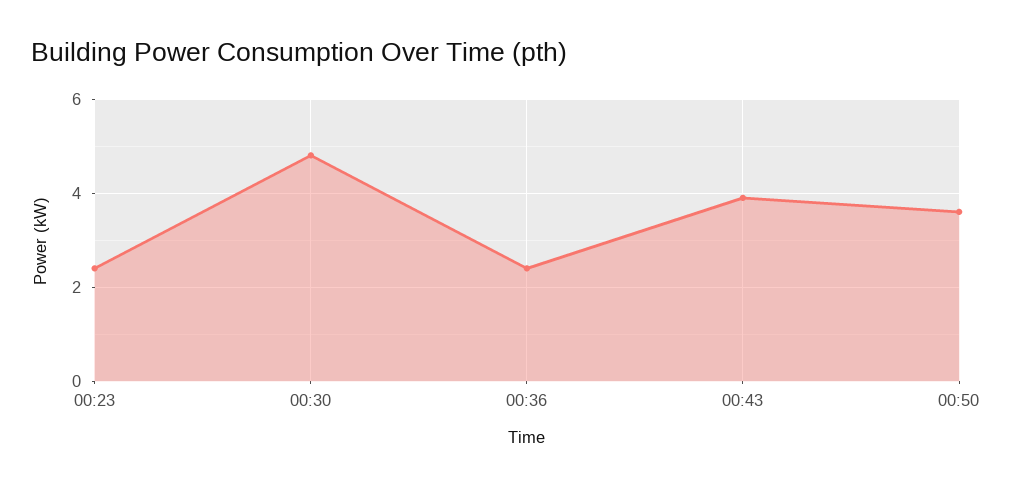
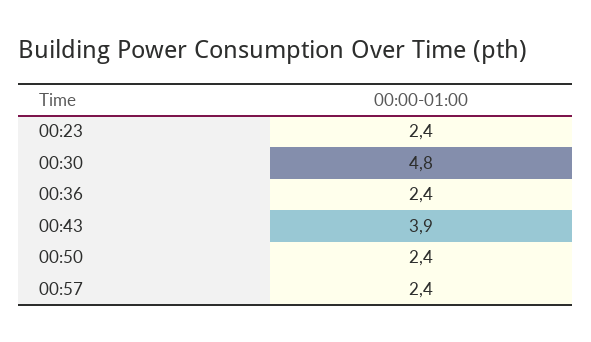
00:50: 3.5 -> 2.4
00:57: none -> 2.4

